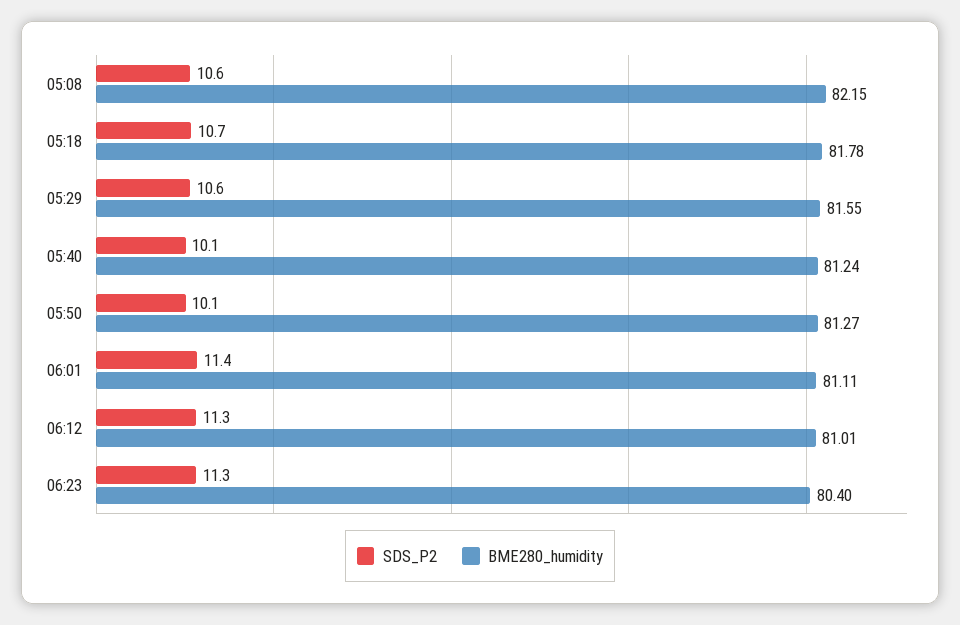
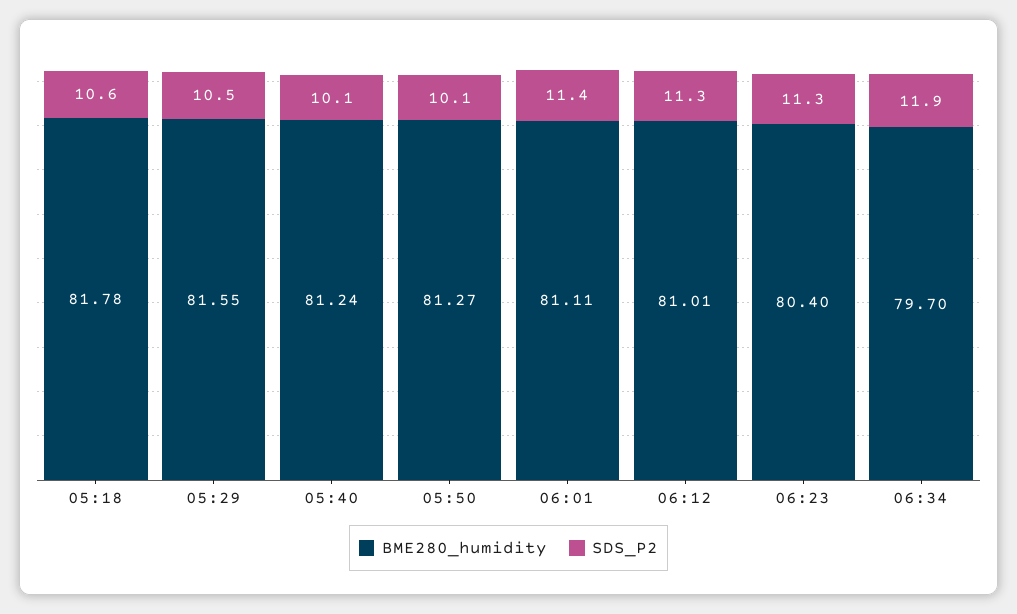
SDS_P2, 05:08: 10.6 -> none
BME280_humidity, 05:08: 82.15 -> none
SDS_P2, 05:18: 10.7 -> 10.6
SDS_P2, 05:29: 10.6 -> 10.5
BME280_humidity, 06:34: none -> 79.7
SDS_P2, 06:34: none -> 11.9

